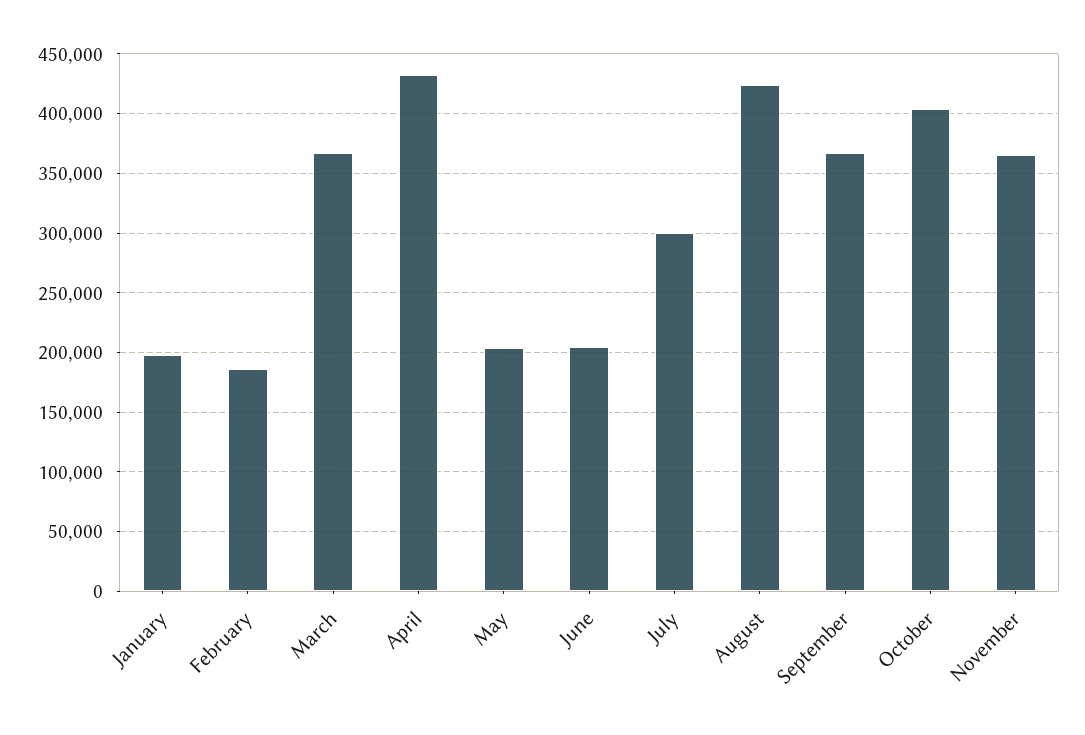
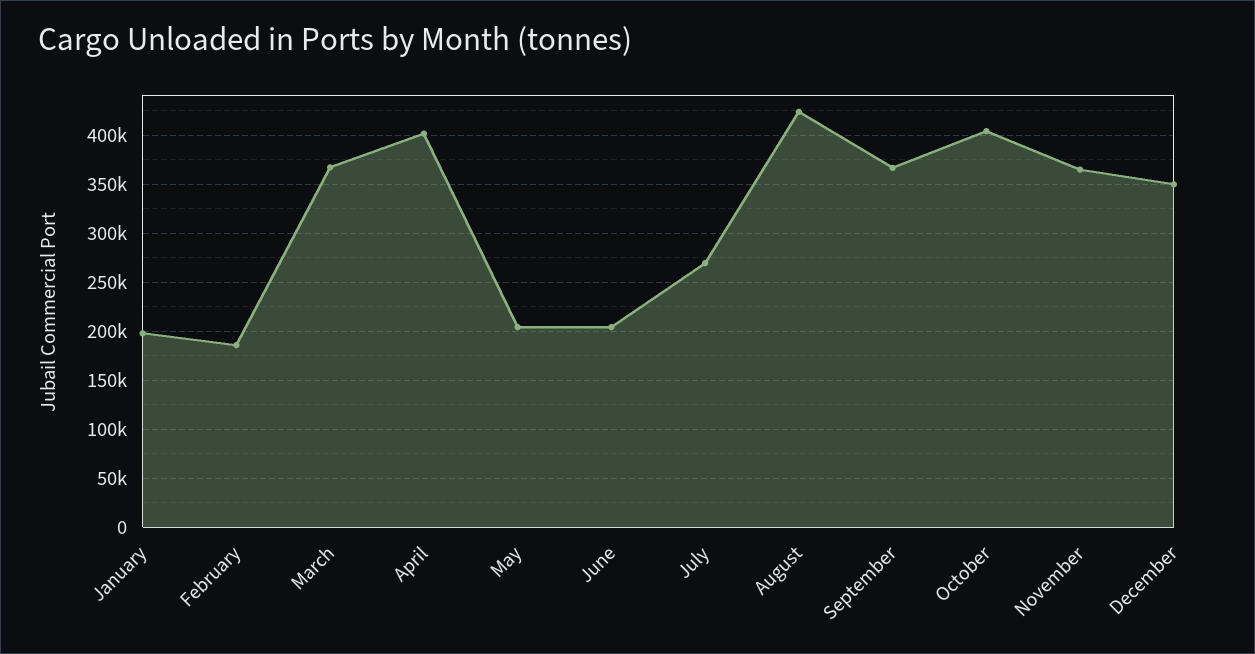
April: 430000 -> 400000
July: 300000 -> 270000
December: none -> 350000

